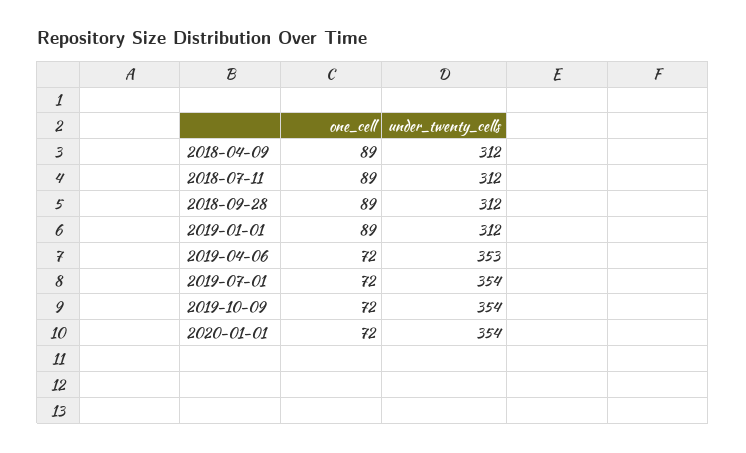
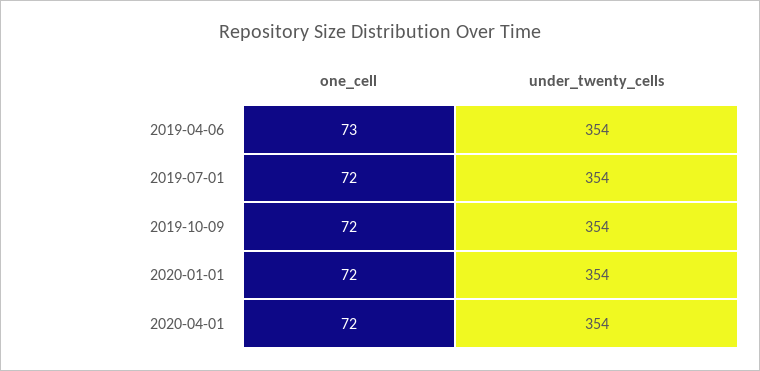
one_cell, 2018-04-09: 89 -> none
under_twenty_cells, 2018-04-09: 312 -> none
one_cell, 2018-07-11: 89 -> none
under_twenty_cells, 2018-07-11: 312 -> none
one_cell, 2018-09-28: 89 -> none
under_twenty_cells, 2018-09-28: 312 -> none
one_cell, 2019-01-01: 89 -> none
under_twenty_cells, 2019-01-01: 312 -> none
one_cell, 2019-04-06: 72 -> 73
under_twenty_cells, 2019-04-06: 353 -> 354
one_cell, 2020-04-01: none -> 72
under_twenty_cells, 2020-04-01: none -> 354

